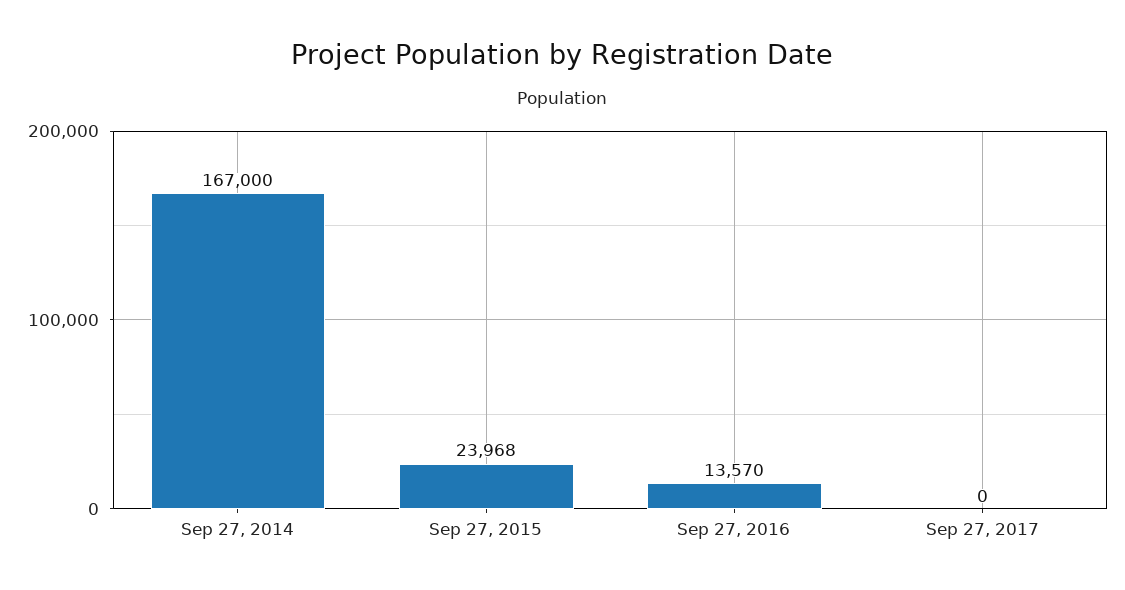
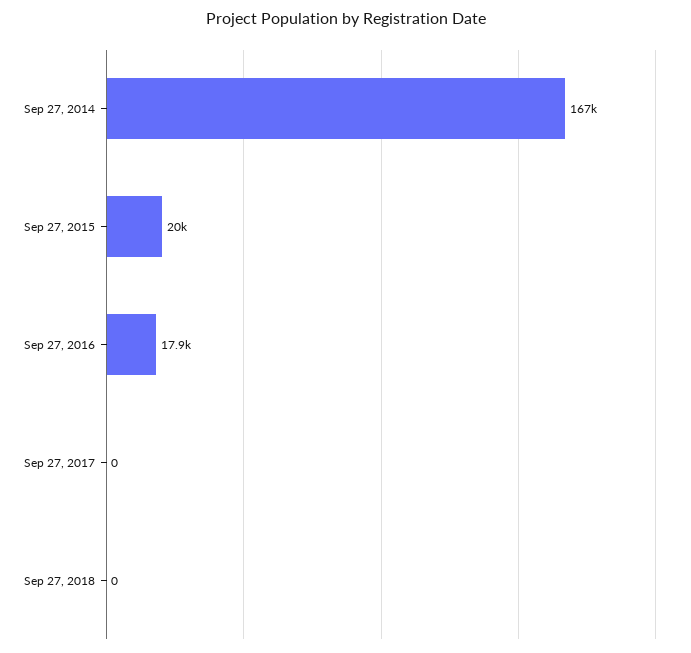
Sep 27, 2015: 23968 -> 20000
Sep 27, 2016: 13570 -> 17900
Sep 27, 2018: none -> 0

